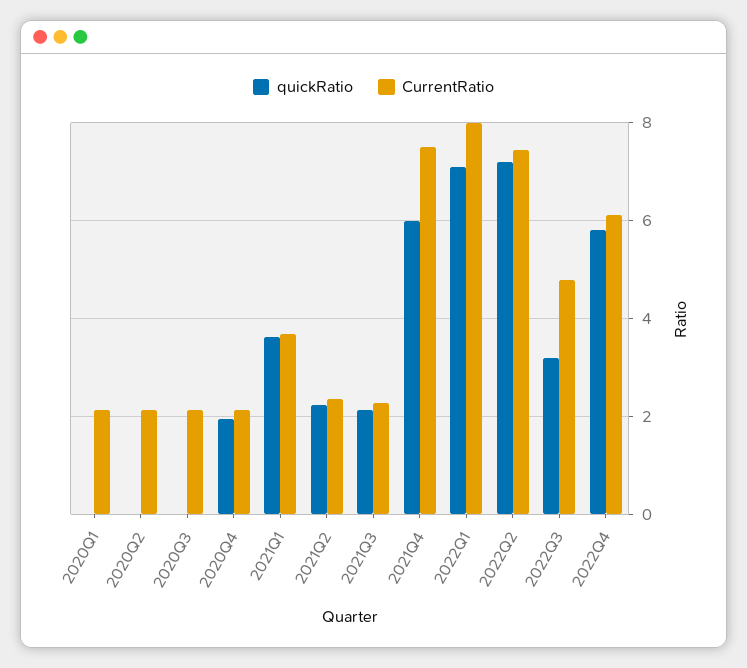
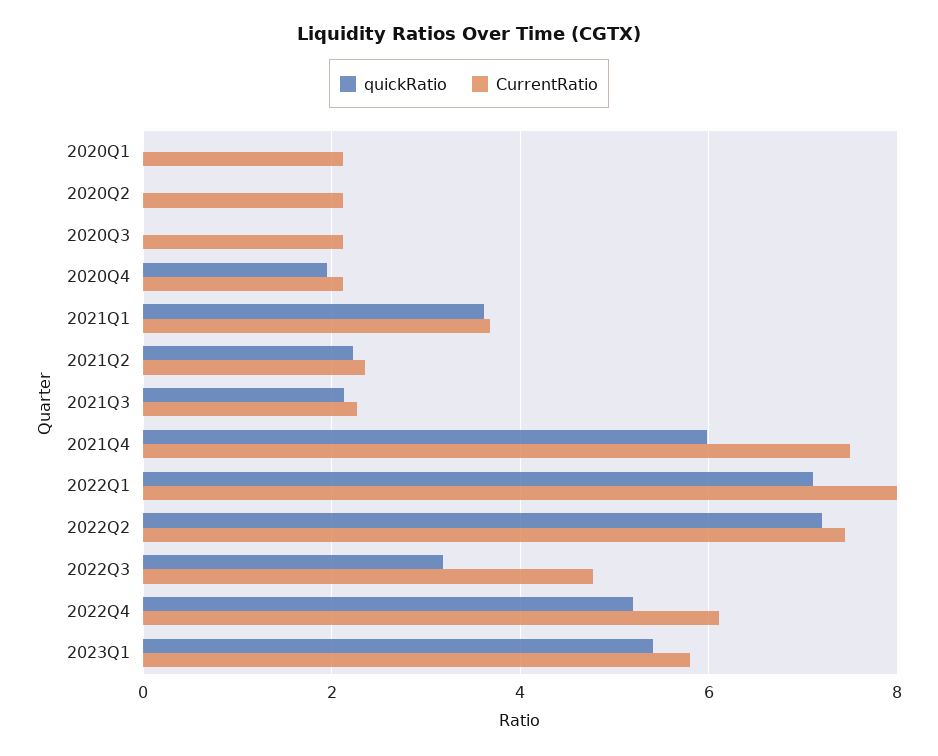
quickRatio, 2022Q4: 5.8 -> 5.2
quickRatio, 2023Q1: none -> 5.4
CurrentRatio, 2023Q1: none -> 5.8

